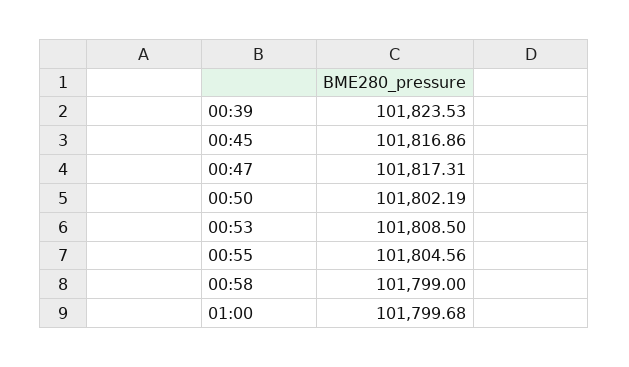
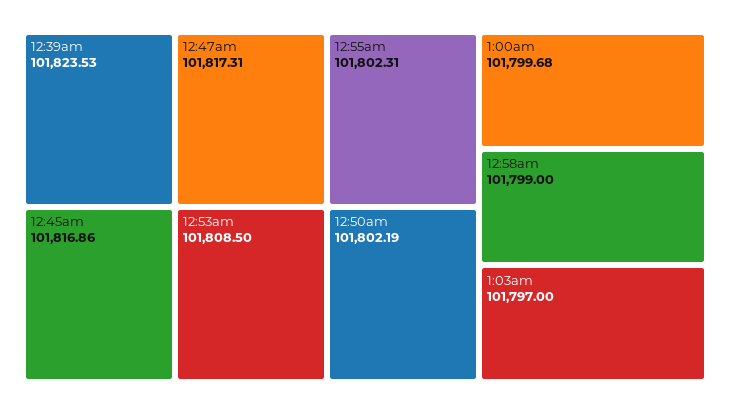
00:55: 101804.56 -> 101802.31
1:03am: none -> 101797

